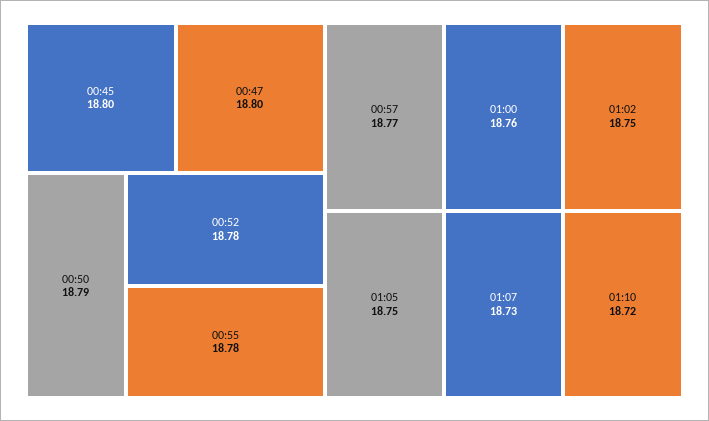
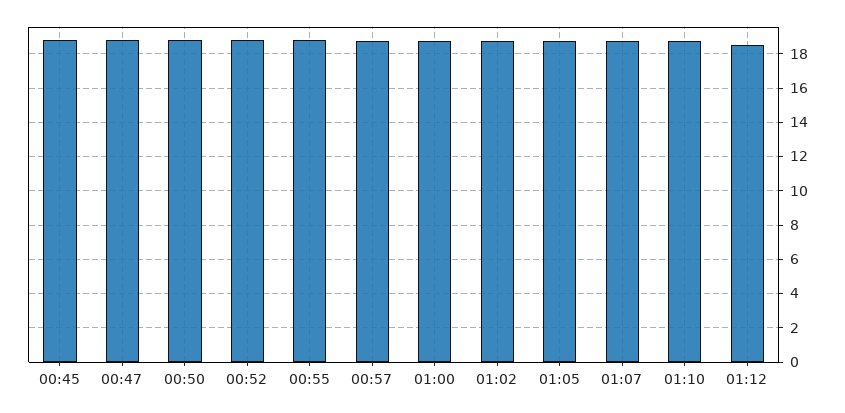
01:12: none -> 18.5

